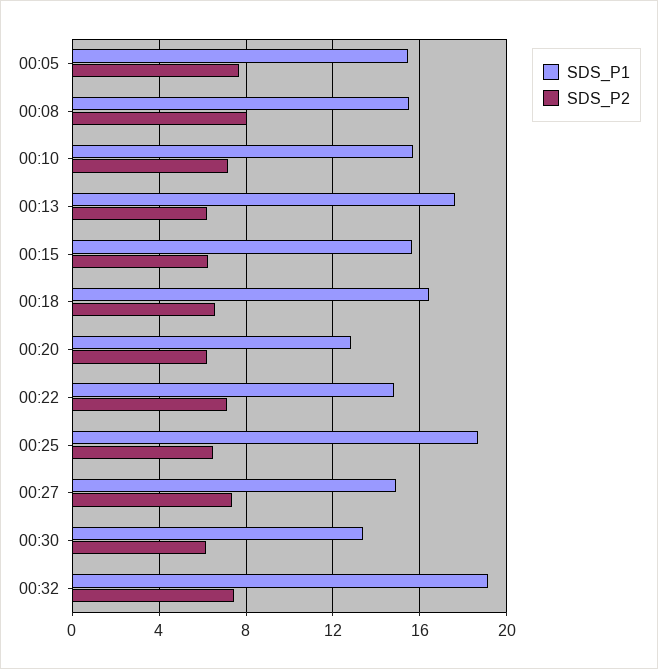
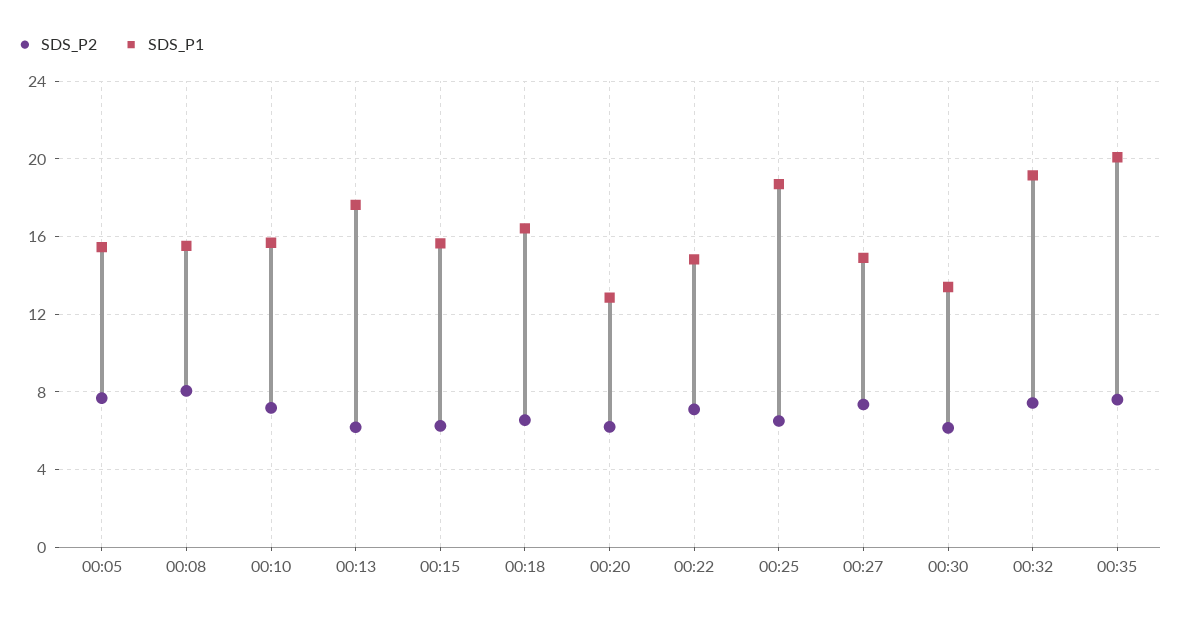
SDS_P2, 00:35: none -> 7.5
SDS_P1, 00:35: none -> 20

